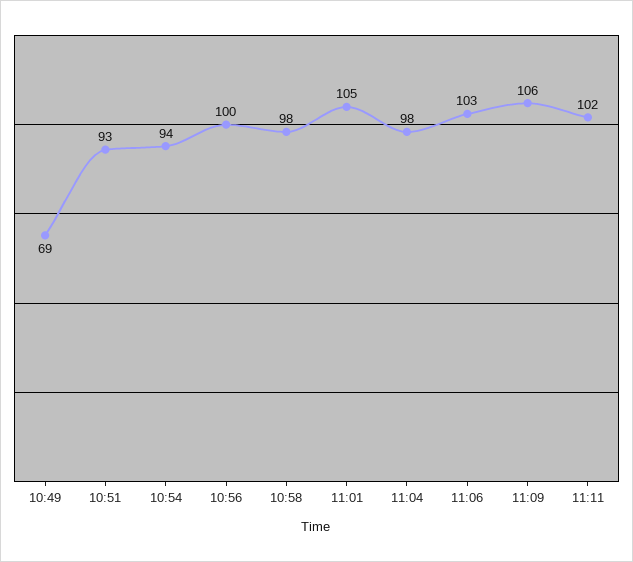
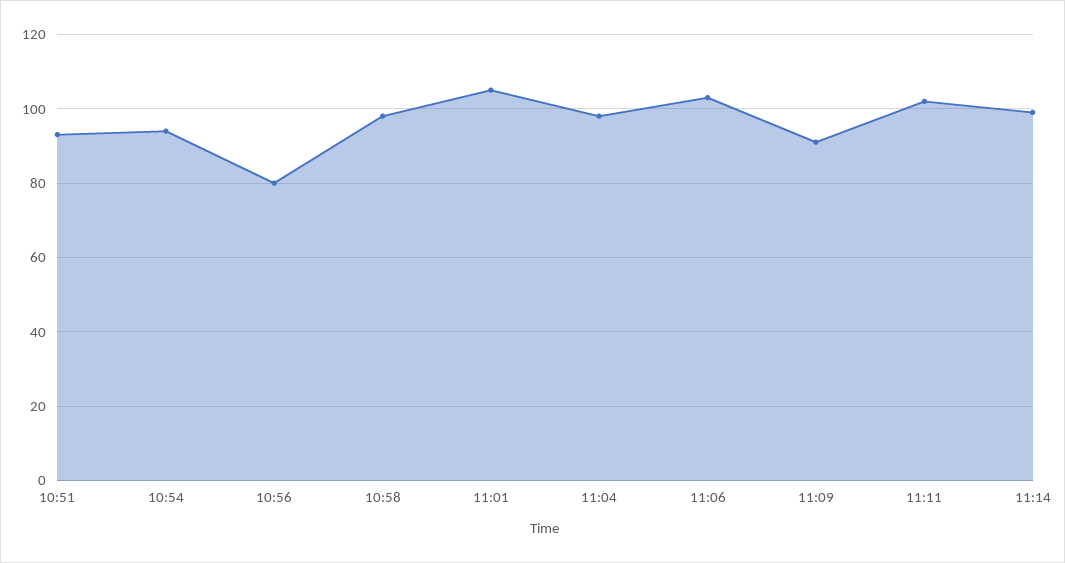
10:49: 69 -> none
10:56: 100 -> 80
11:09: 106 -> 90
11:14: none -> 100

